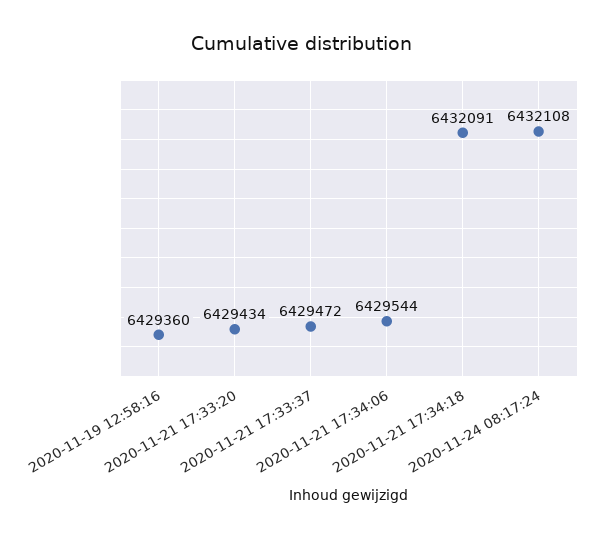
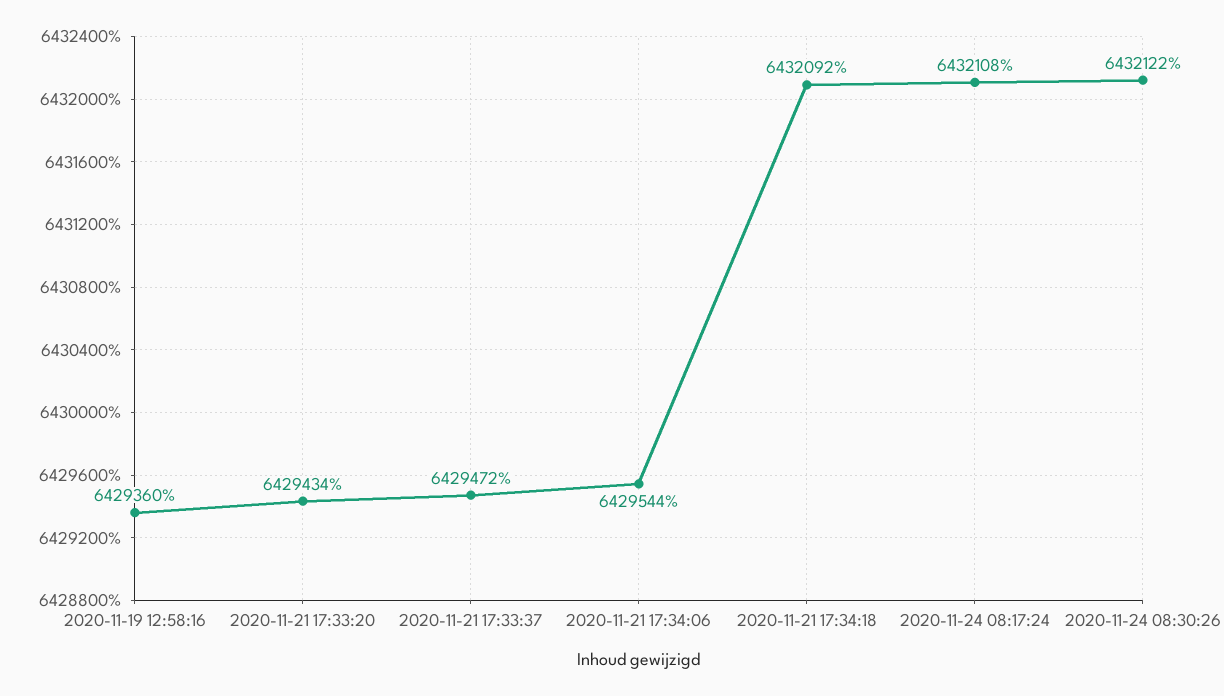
2020-11-21 17:34:18: 6432091 -> 6432092
2020-11-24 08:30:26: none -> 6432122

